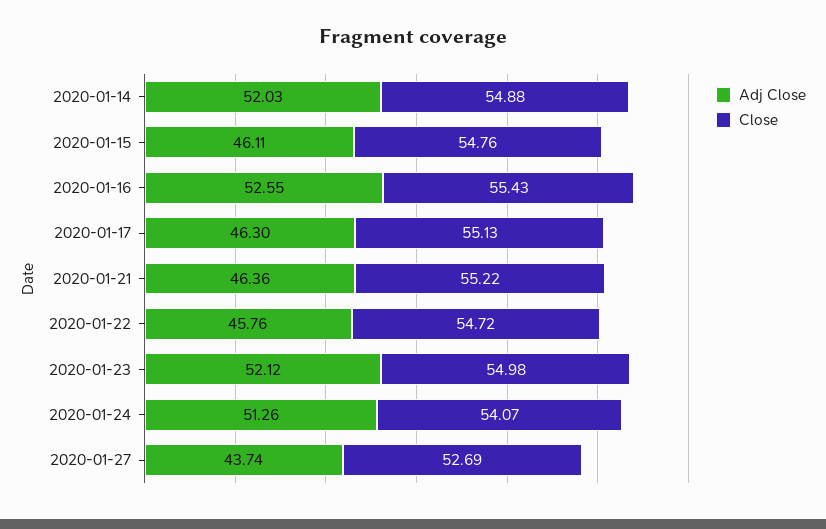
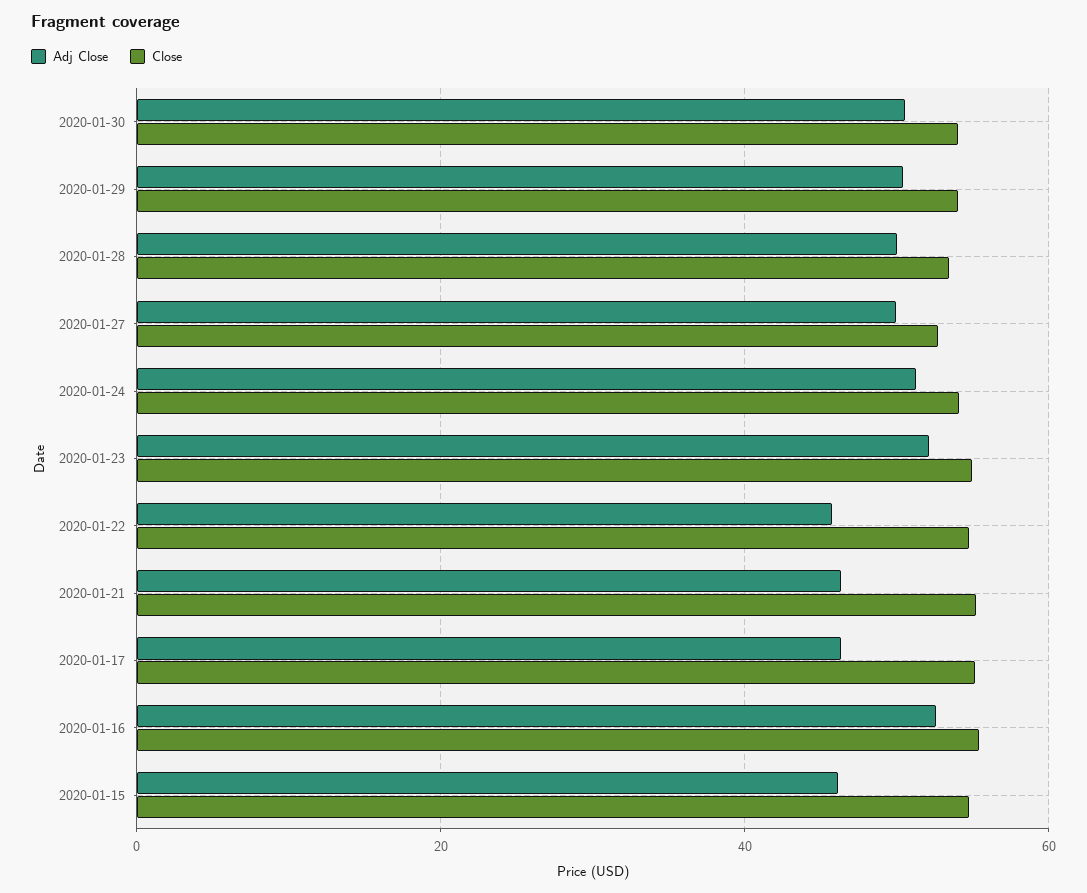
Adj Close, 2020-01-14: 52.03 -> none
Close, 2020-01-14: 54.88 -> none
Adj Close, 2020-01-27: 43.74 -> 50
Adj Close, 2020-01-30: none -> 50
Close, 2020-01-30: none -> 54
Adj Close, 2020-01-29: none -> 50
Close, 2020-01-29: none -> 54
Adj Close, 2020-01-28: none -> 50
Close, 2020-01-28: none -> 54

